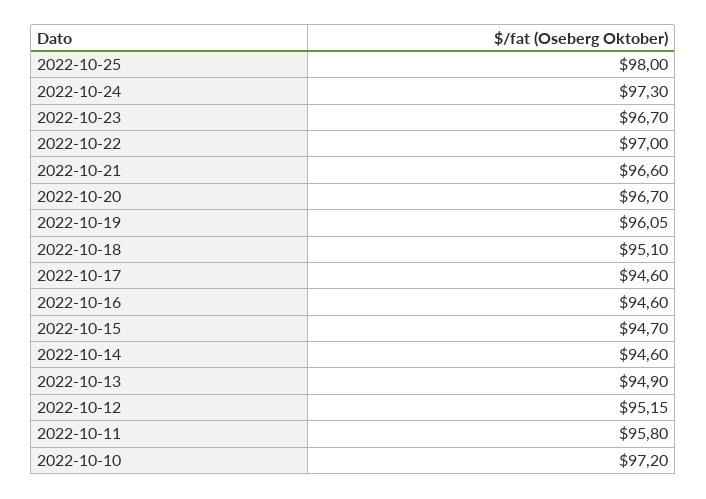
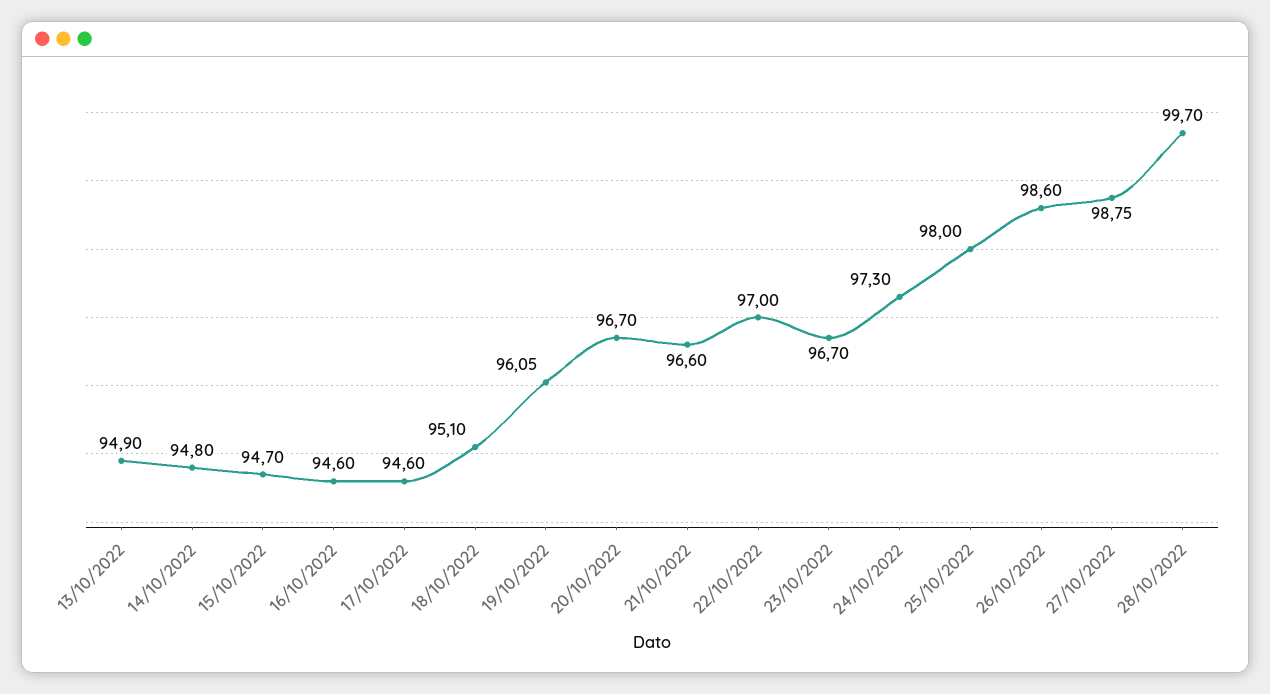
2022-10-14: 94.6 -> 94.8
2022-10-12: 95.15 -> none
2022-10-11: 95.8 -> none
2022-10-10: 97.2 -> none
26/10/2022: none -> 98.6
27/10/2022: none -> 98.75
28/10/2022: none -> 99.7

